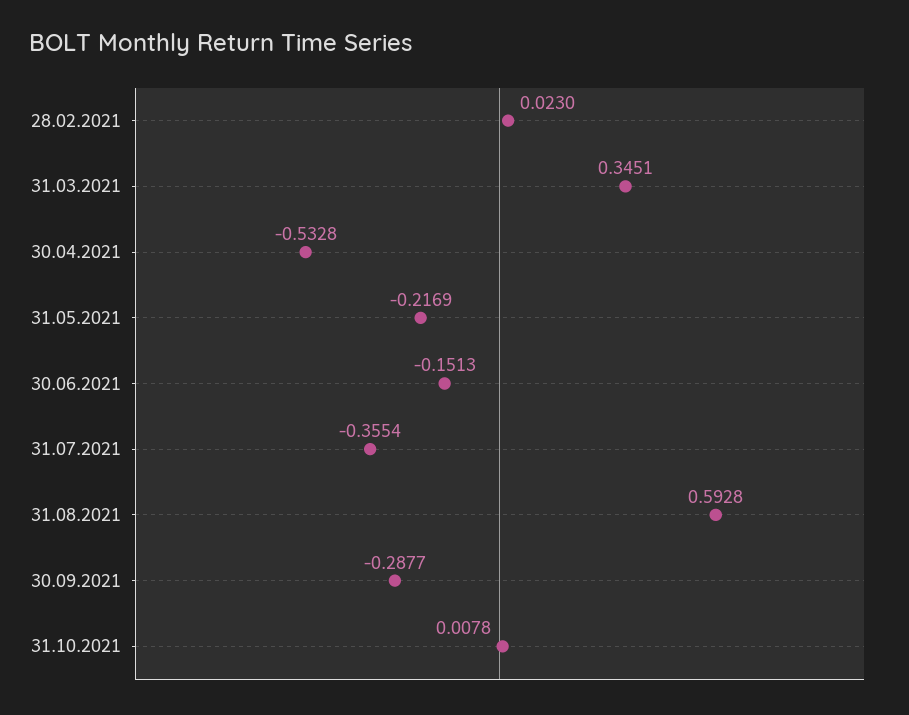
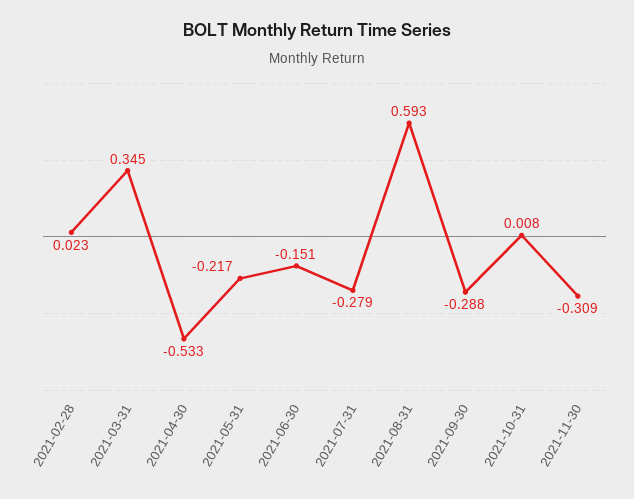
31.07.2021: -0.3554 -> -0.279
2021-11-30: none -> -0.309

